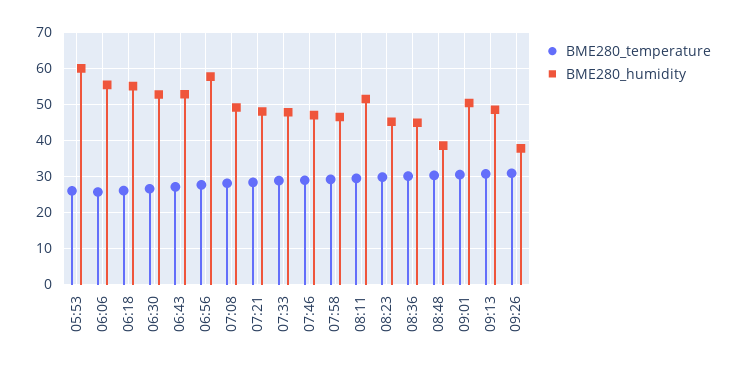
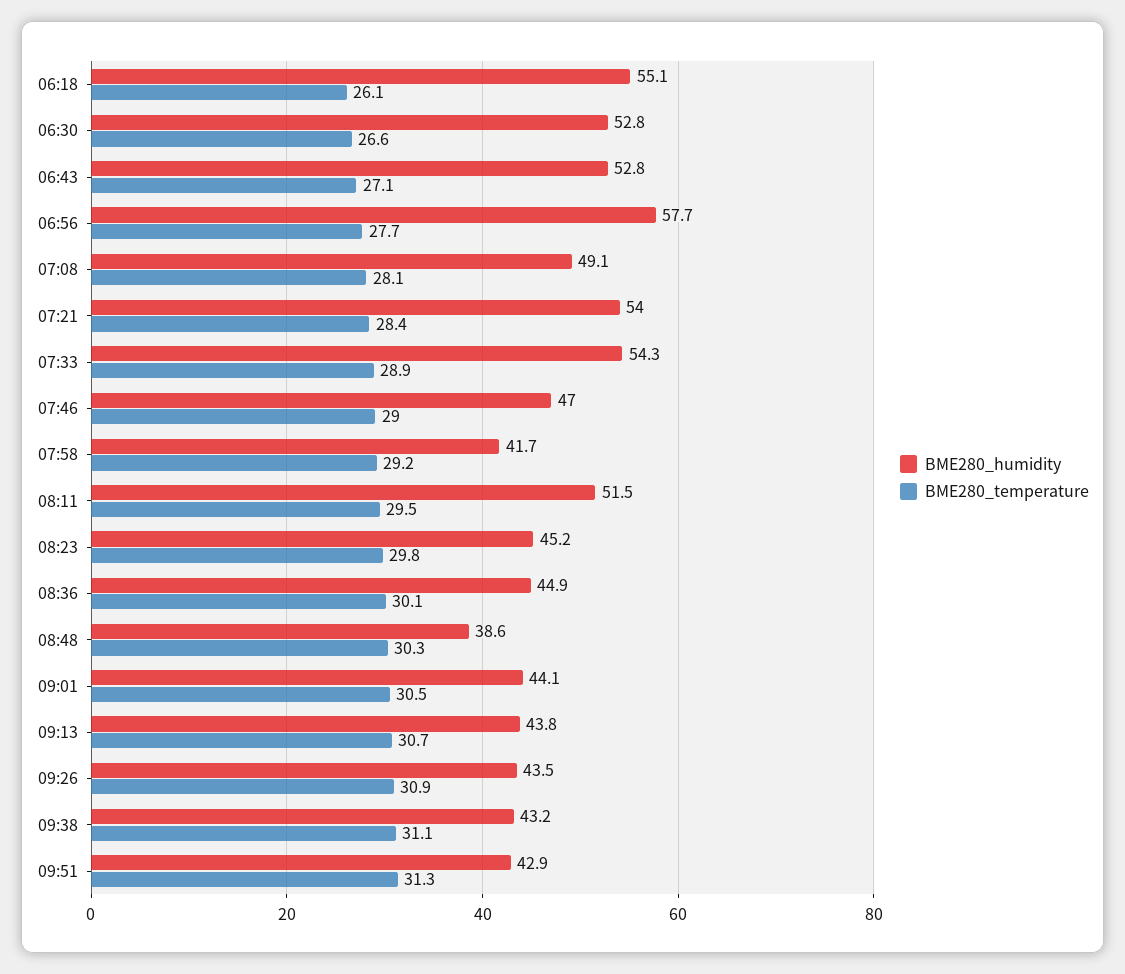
BME280_temperature, 05:53: 26 -> none
BME280_humidity, 05:53: 60 -> none
BME280_temperature, 06:06: 26 -> none
BME280_humidity, 06:06: 56 -> none
BME280_humidity, 07:21: 48 -> 54
BME280_humidity, 07:33: 48 -> 54.3
BME280_humidity, 07:58: 46 -> 41.7
BME280_humidity, 09:01: 50 -> 44.1
BME280_humidity, 09:13: 48 -> 43.8
BME280_humidity, 09:26: 38 -> 43.5
BME280_humidity, 09:38: none -> 43.2
BME280_temperature, 09:38: none -> 31.1
BME280_humidity, 09:51: none -> 42.9
BME280_temperature, 09:51: none -> 31.3

